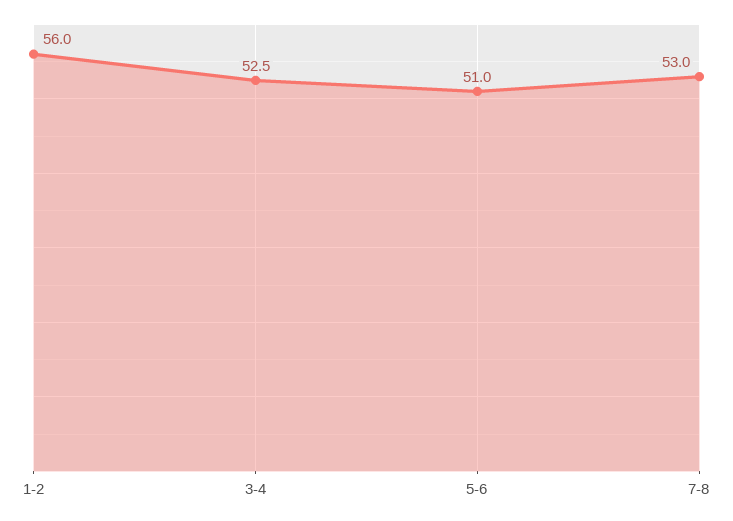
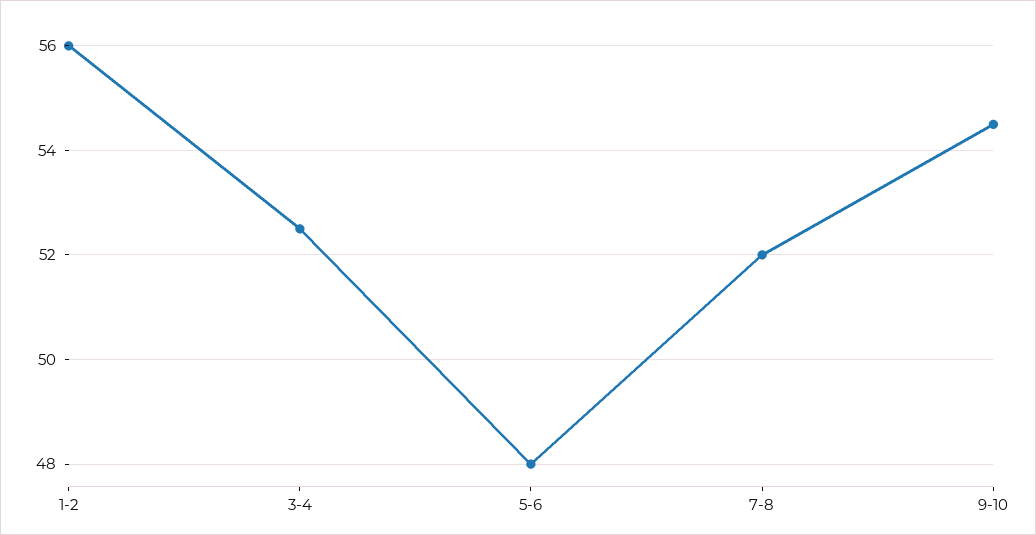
5-6: 51 -> 48
7-8: 53 -> 52
9-10: none -> 54.5

